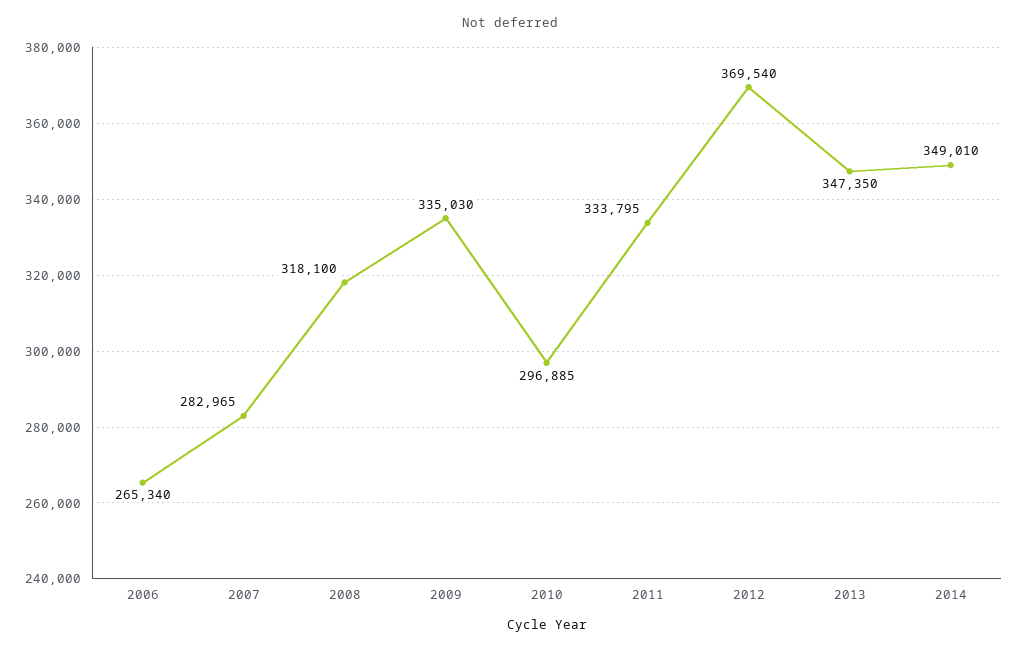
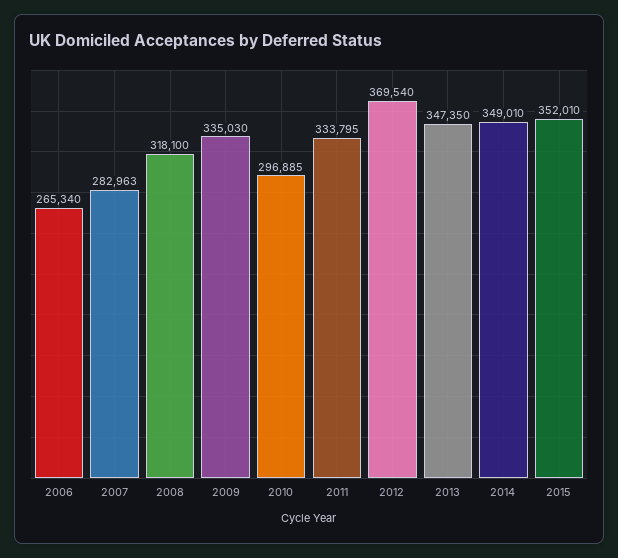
2007: 282965 -> 282963
2015: none -> 352010

